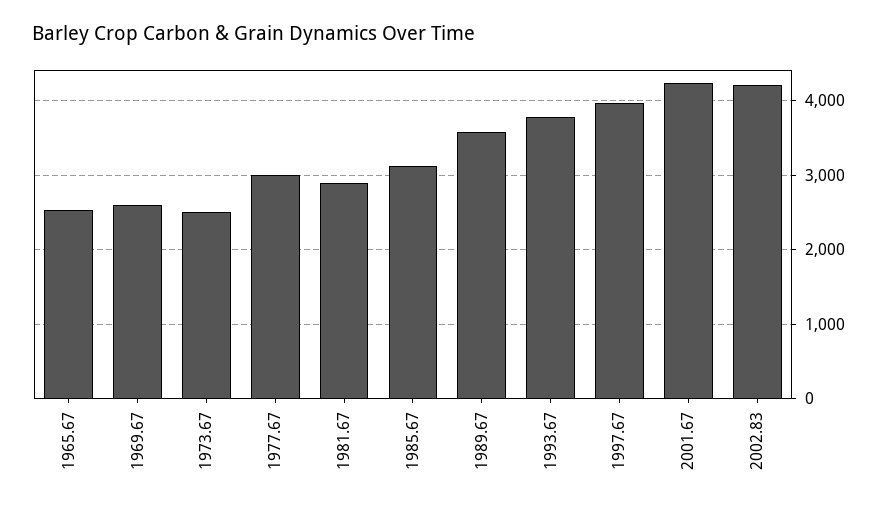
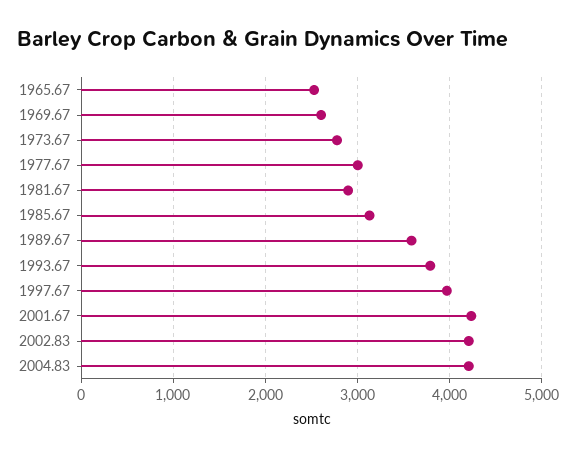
1973.67: 2500 -> 2800
2004.83: none -> 4200

